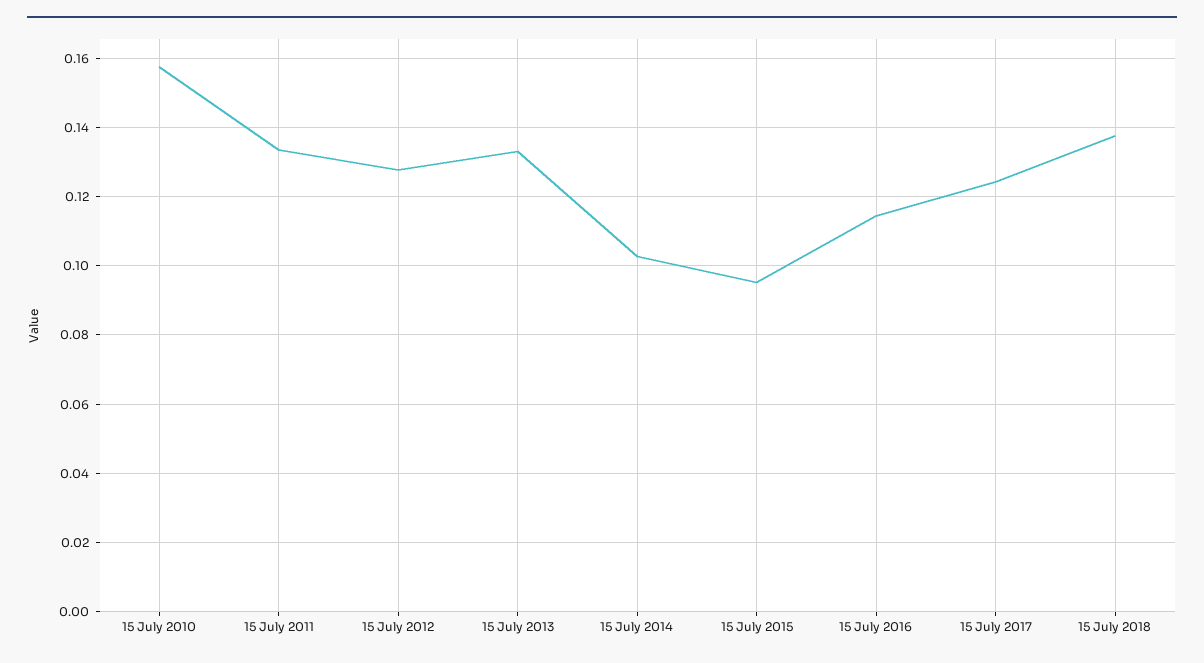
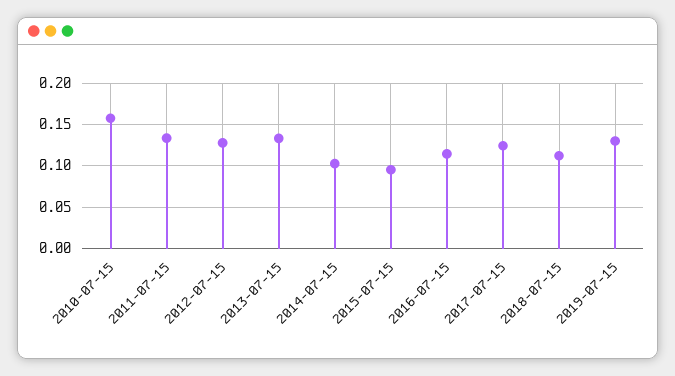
15 July 2018: 0.138 -> 0.11
2019-07-15: none -> 0.13

